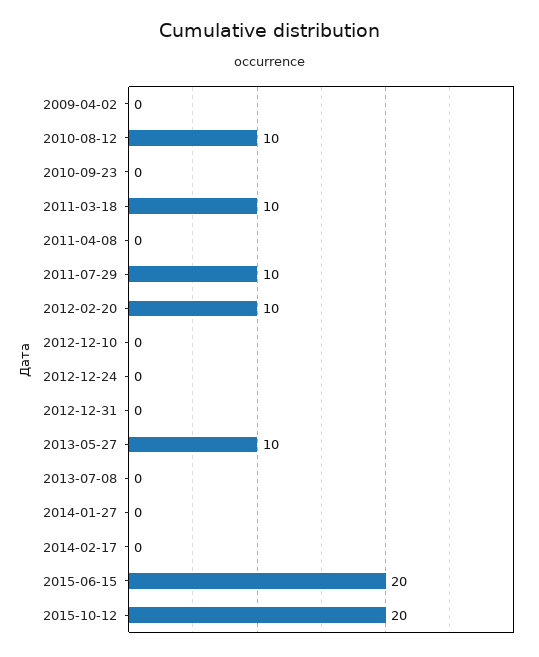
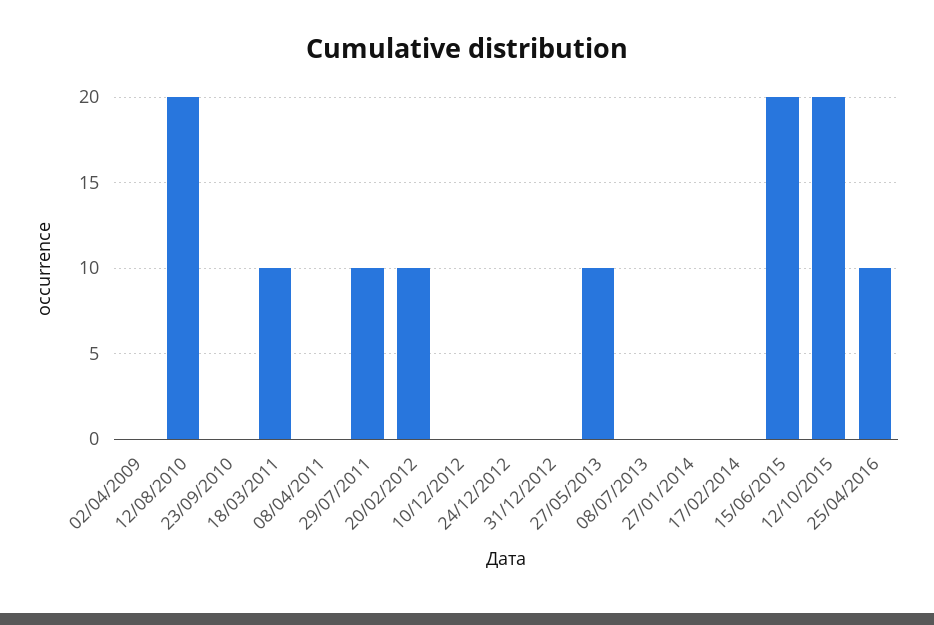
2010-08-12: 10 -> 20
25/04/2016: none -> 10

